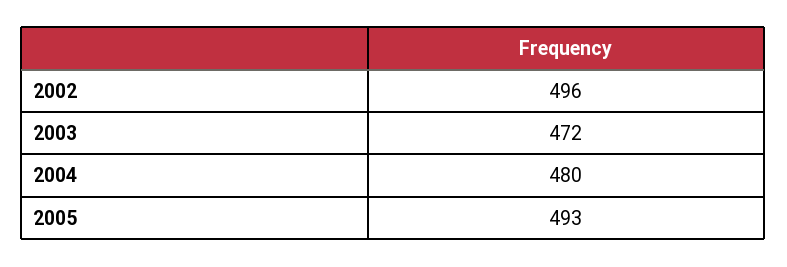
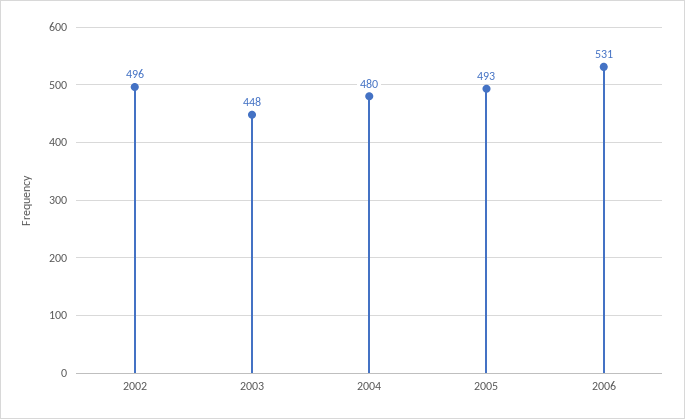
2003: 472 -> 448
2006: none -> 531

